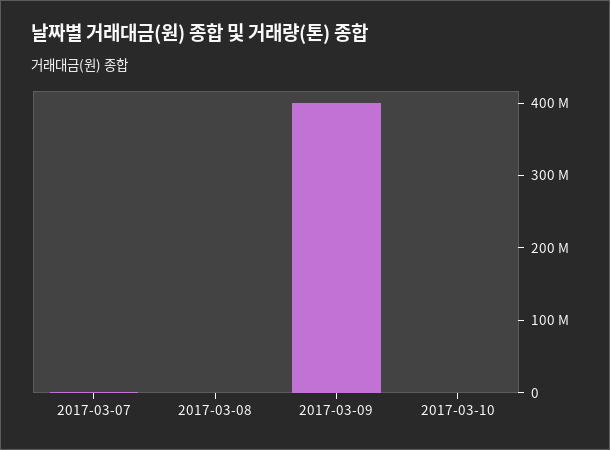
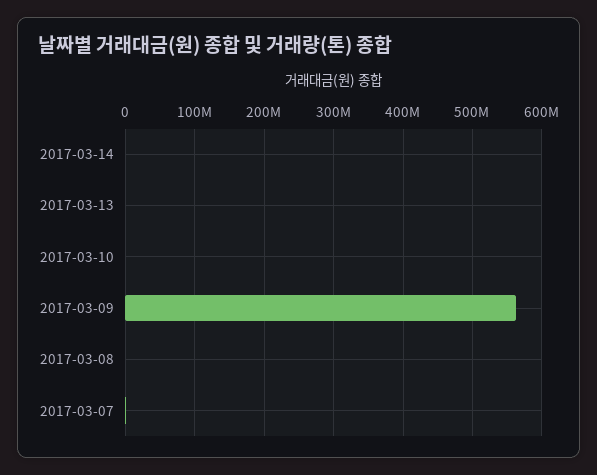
2017-03-09: 400000000 -> 560000000
2017-03-14: none -> 0
2017-03-13: none -> 0

